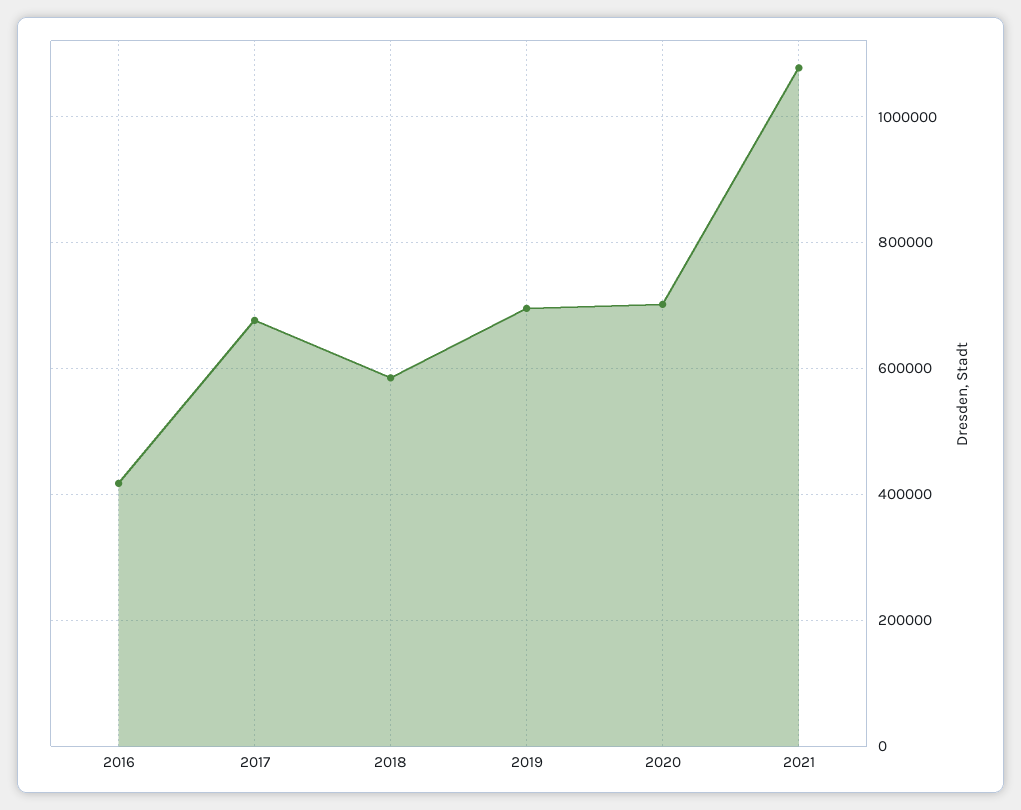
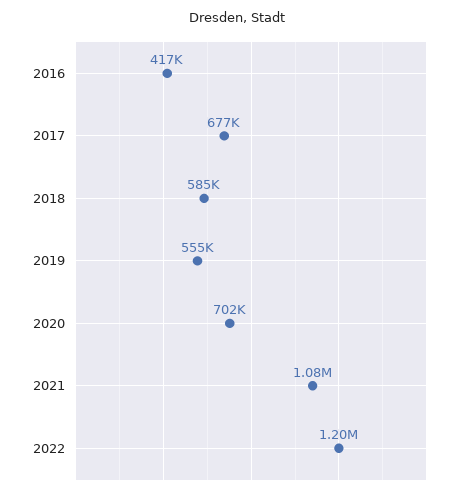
2019: 700000 -> 555000
2022: none -> 1200000

